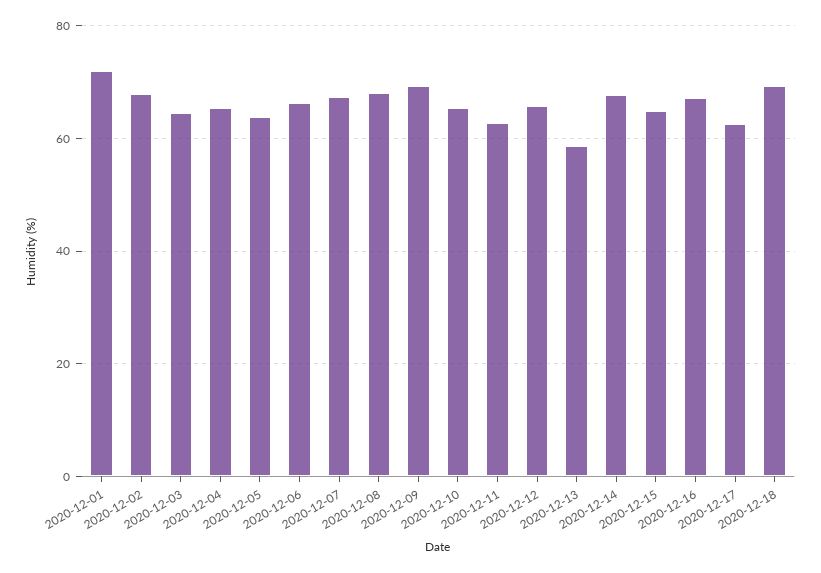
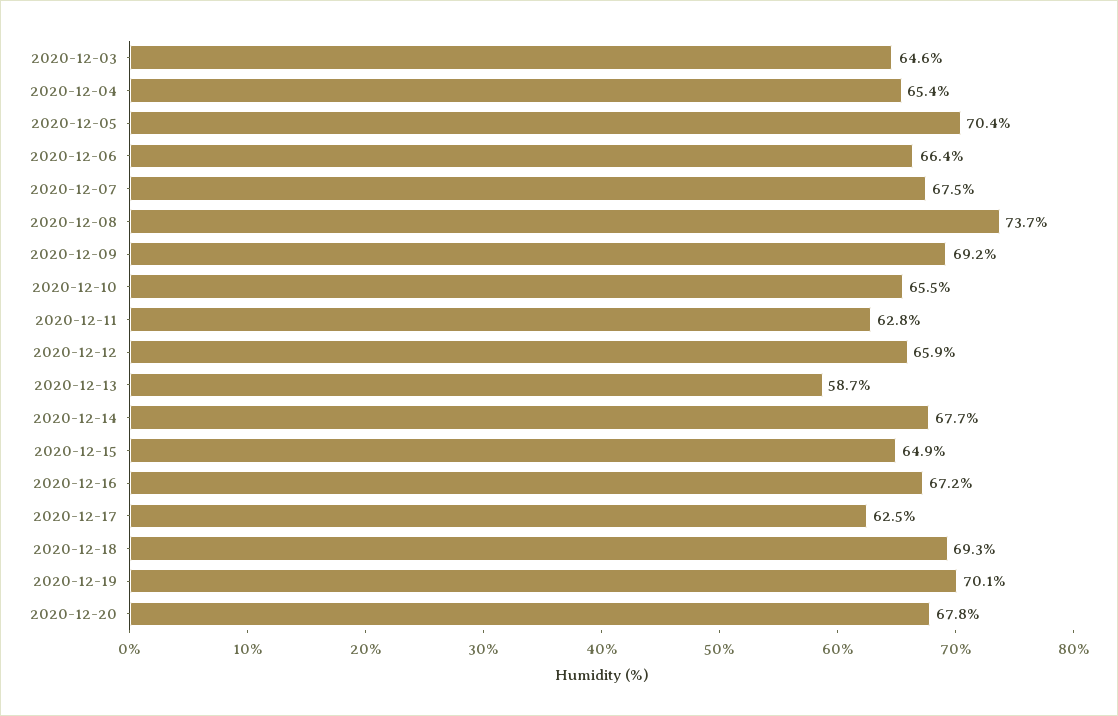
2020-12-01: 72 -> none
2020-12-02: 68 -> none
2020-12-05: 64 -> 70.4
2020-12-08: 68 -> 73.7
2020-12-19: none -> 70.1
2020-12-20: none -> 67.8

